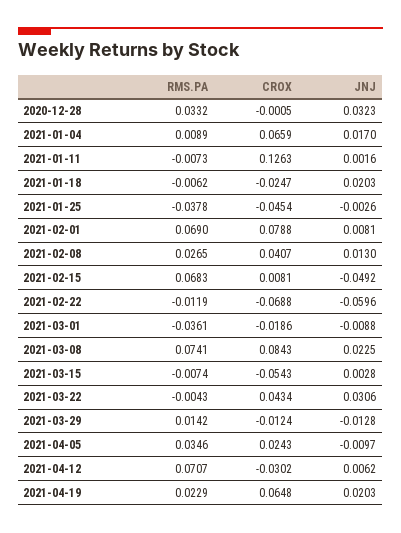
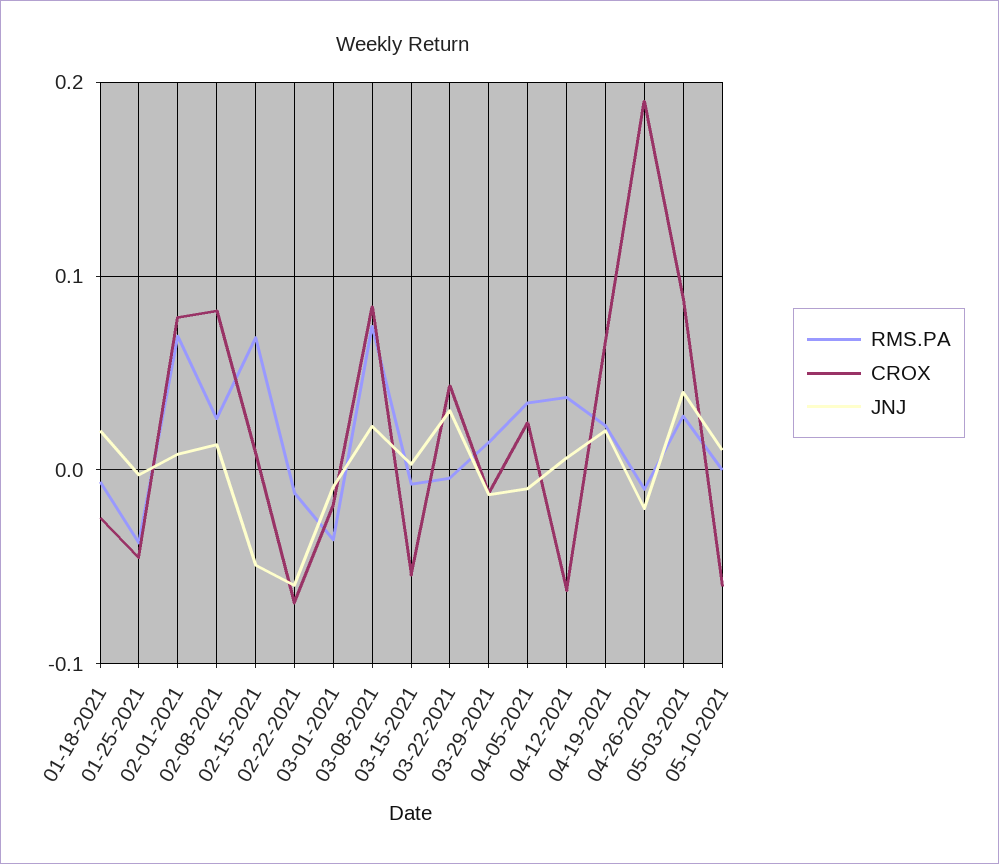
RMS.PA, 2020-12-28: 0.0332 -> none
CROX, 2020-12-28: -0.0005 -> none
JNJ, 2020-12-28: 0.0323 -> none
RMS.PA, 2021-01-04: 0.0089 -> none
CROX, 2021-01-04: 0.0659 -> none
JNJ, 2021-01-04: 0.017 -> none
RMS.PA, 2021-01-11: -0.0073 -> none
CROX, 2021-01-11: 0.1263 -> none
JNJ, 2021-01-11: 0.0016 -> none
CROX, 2021-02-08: 0.0407 -> 0.08
RMS.PA, 2021-04-12: 0.0707 -> 0.04
CROX, 2021-04-12: -0.0302 -> -0.06
RMS.PA, 04-26-2021: none -> -0.01
CROX, 04-26-2021: none -> 0.19
JNJ, 04-26-2021: none -> -0.02
RMS.PA, 05-03-2021: none -> 0.03
CROX, 05-03-2021: none -> 0.09
JNJ, 05-03-2021: none -> 0.04
RMS.PA, 05-10-2021: none -> 0
CROX, 05-10-2021: none -> -0.06
JNJ, 05-10-2021: none -> 0.01

